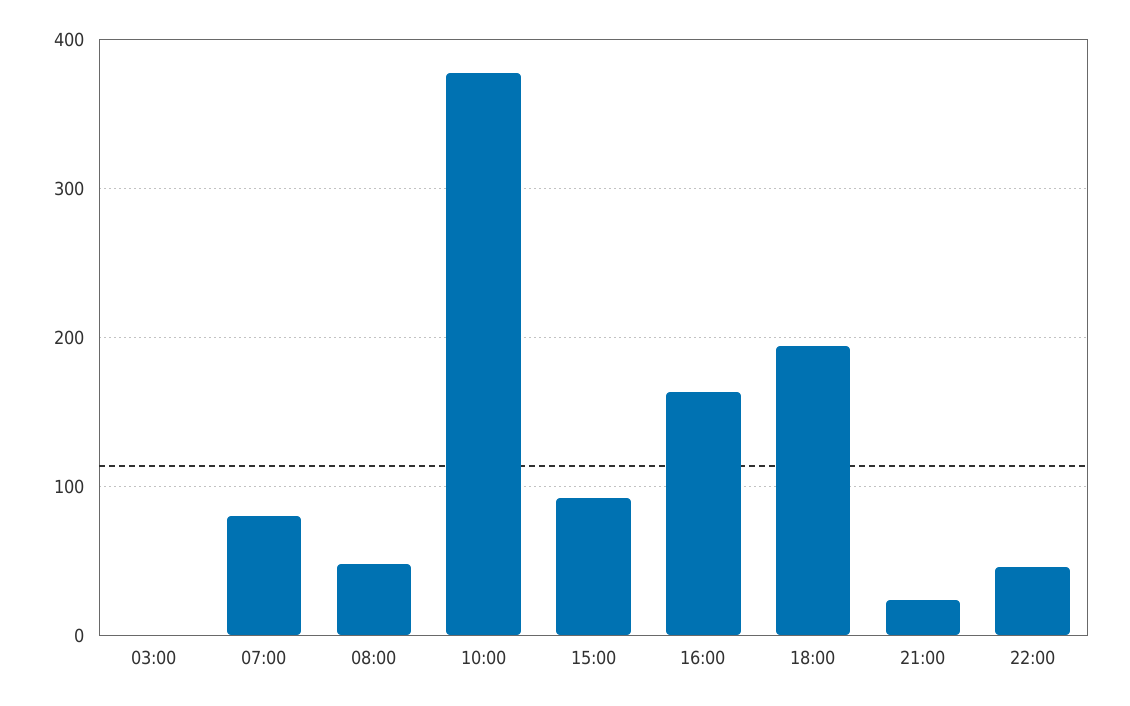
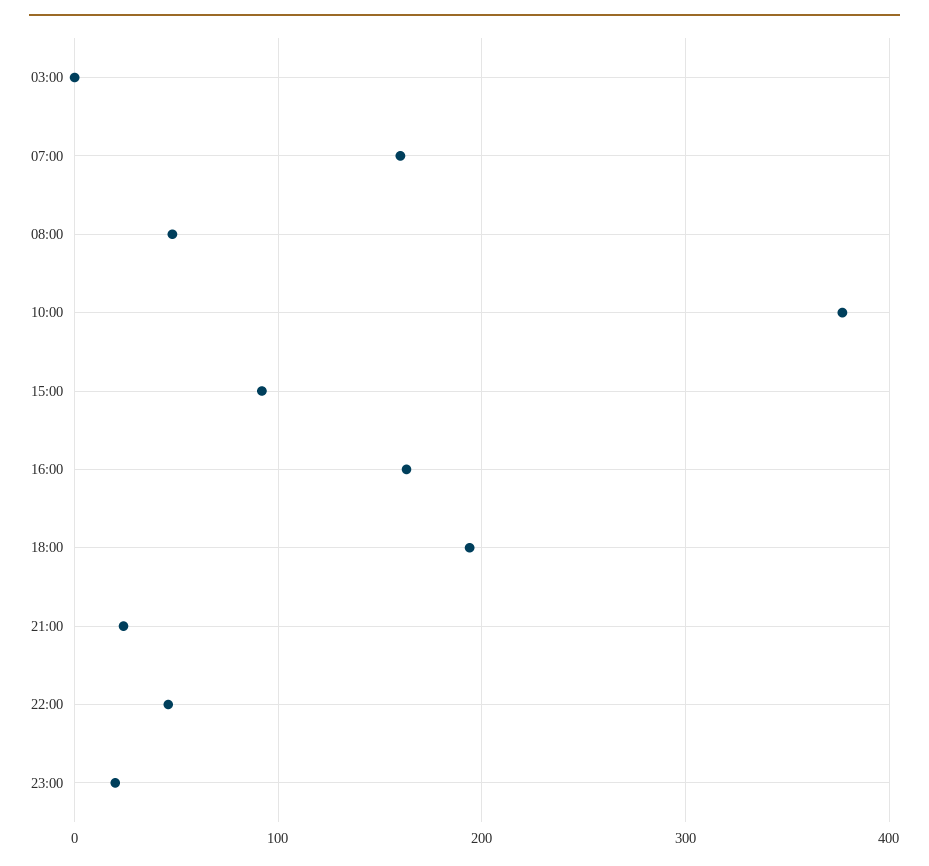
07:00: 80 -> 160
23:00: none -> 20

